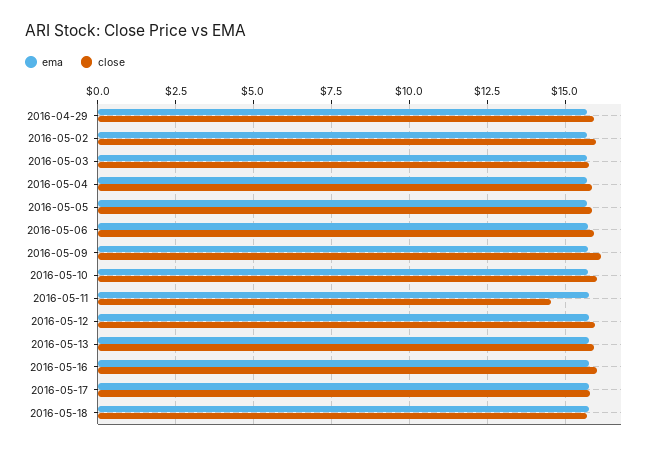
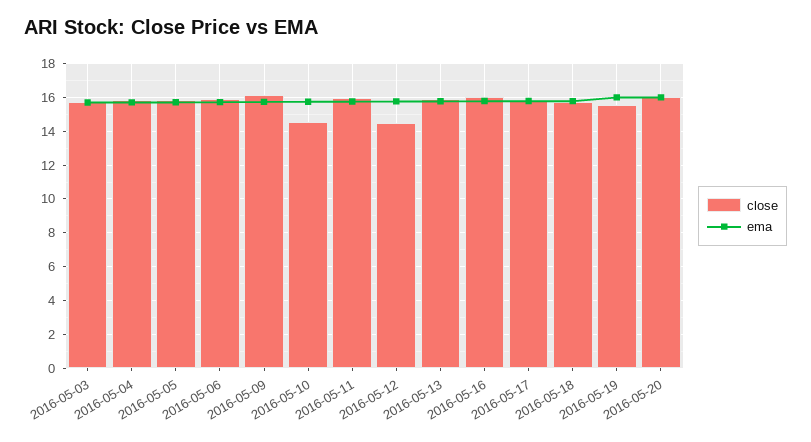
ema, 2016-04-29: 15.75 -> none
close, 2016-04-29: 16 -> none
ema, 2016-05-02: 15.75 -> none
close, 2016-05-02: 16 -> none
close, 2016-05-10: 16 -> 14.5
close, 2016-05-11: 14.5 -> 16
close, 2016-05-12: 16 -> 14.5
close, 2016-05-19: none -> 15.5
ema, 2016-05-19: none -> 16
close, 2016-05-20: none -> 16
ema, 2016-05-20: none -> 16

